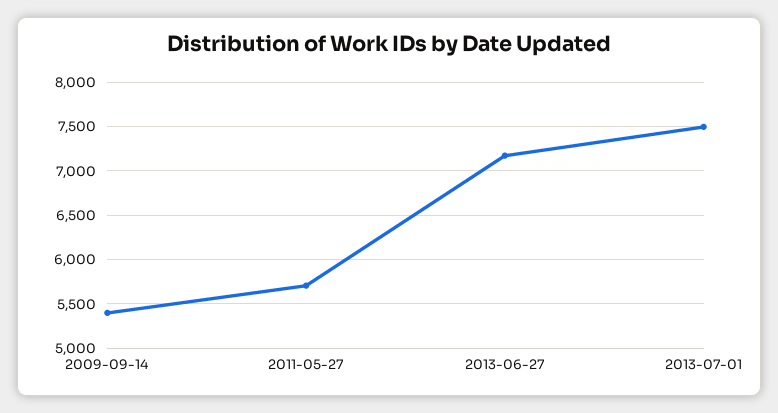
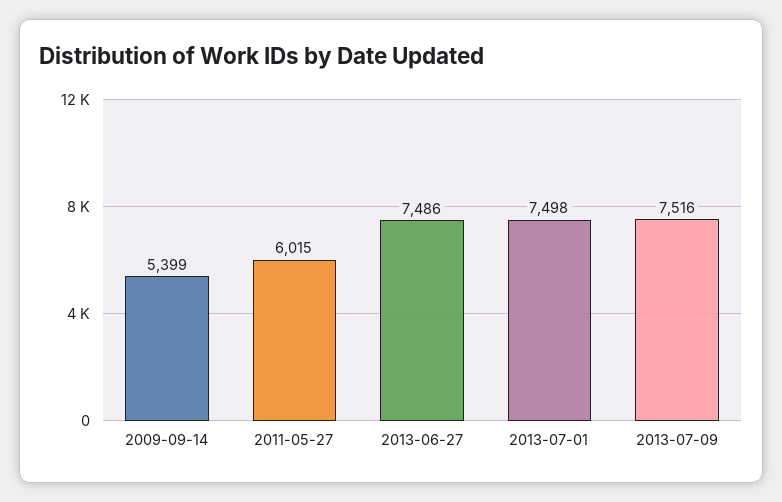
2011-05-27: 5700 -> 6015
2013-06-27: 7200 -> 7486
2013-07-09: none -> 7516

